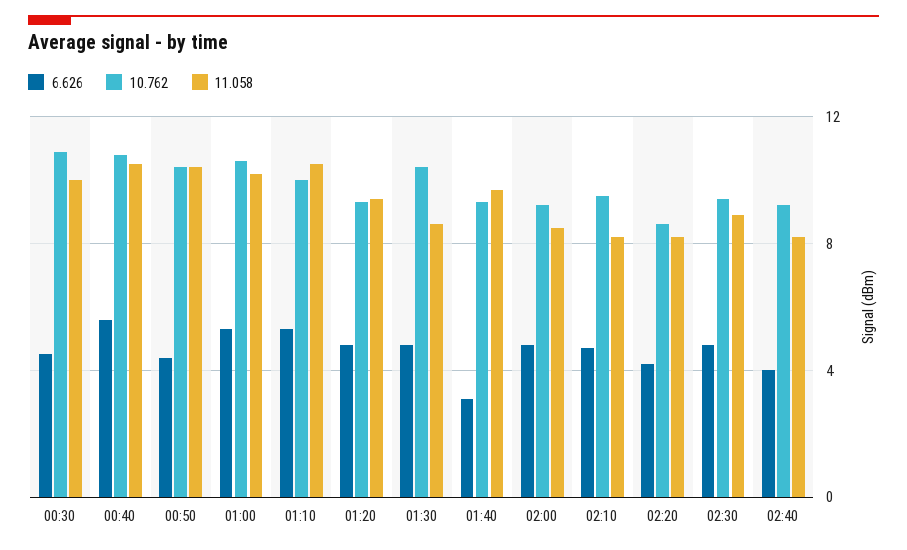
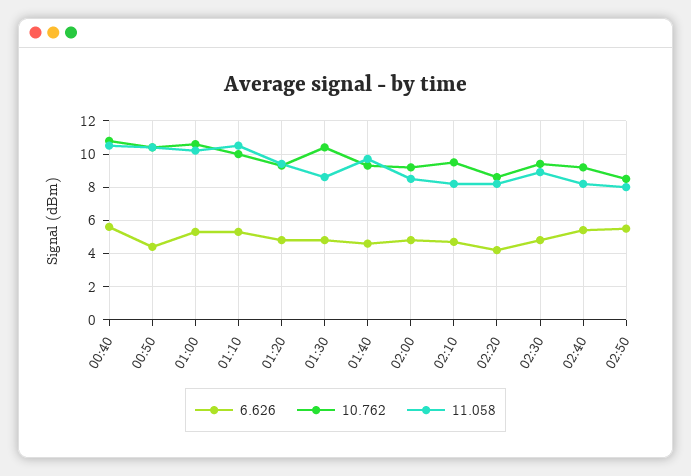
6.626, 00:30: 4.5 -> none
10.762, 00:30: 11 -> none
11.058, 00:30: 10 -> none
6.626, 01:40: 3 -> 4.5
6.626, 02:40: 4 -> 5.5
6.626, 02:50: none -> 5.5
10.762, 02:50: none -> 8.5
11.058, 02:50: none -> 8

